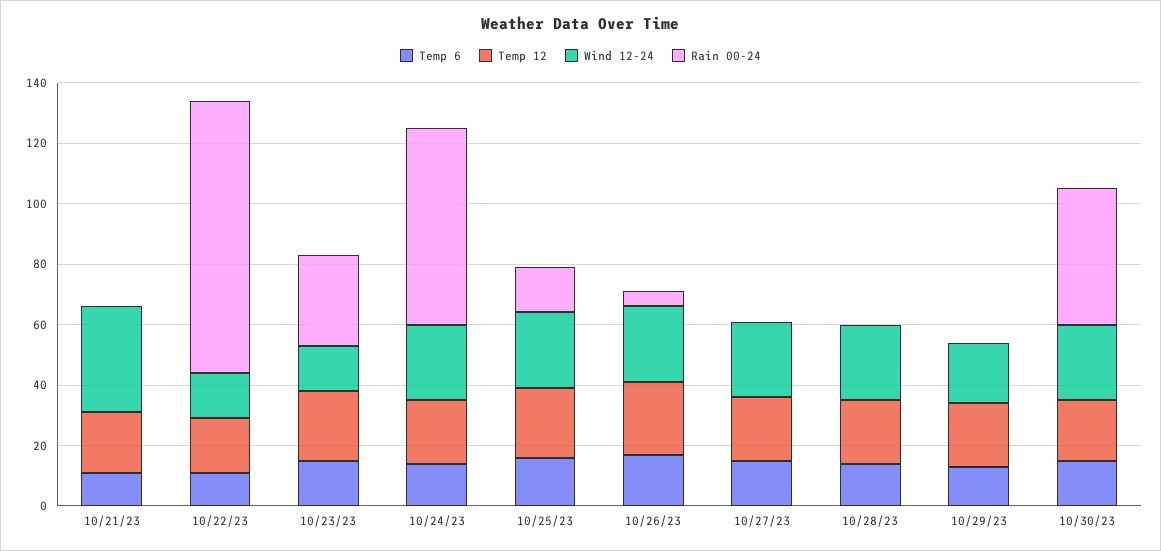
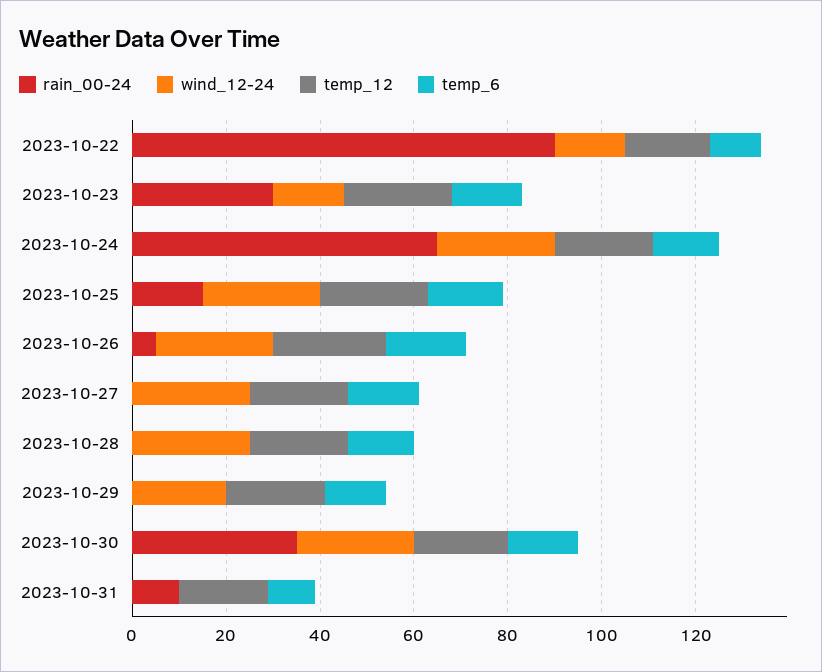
Temp 6, 10/21/23: 10 -> none
Temp 12, 10/21/23: 20 -> none
Wind 12-24, 10/21/23: 35 -> none
Rain 00-24, 10/21/23: 0 -> none
Rain 00-24, 10/30/23: 45 -> 35
Rain 00-24, 2023-10-31: none -> 10
Wind 12-24, 2023-10-31: none -> 0
Temp 12, 2023-10-31: none -> 20
Temp 6, 2023-10-31: none -> 10

